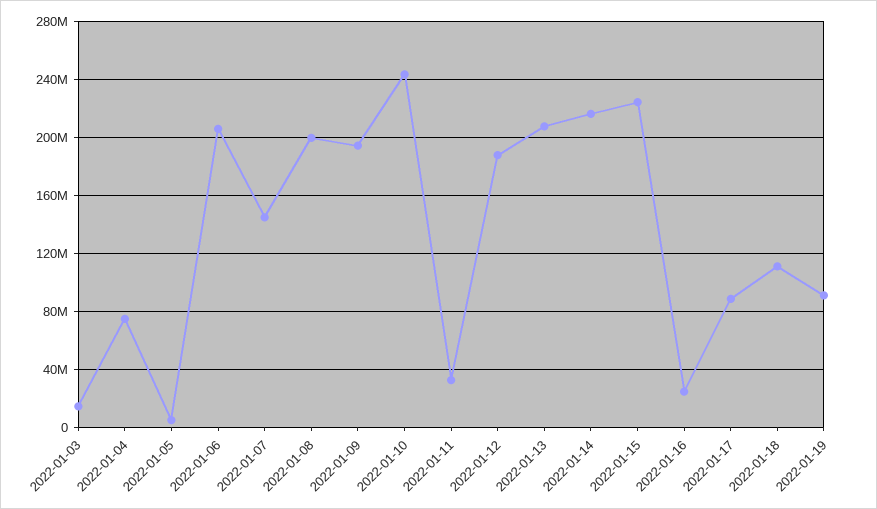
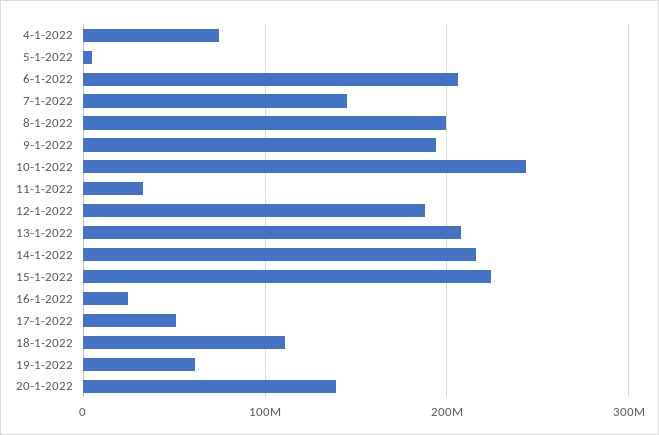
2022-01-03: 15000000 -> none
2022-01-17: 90000000 -> 50000000
2022-01-19: 90000000 -> 60000000
20-1-2022: none -> 140000000

